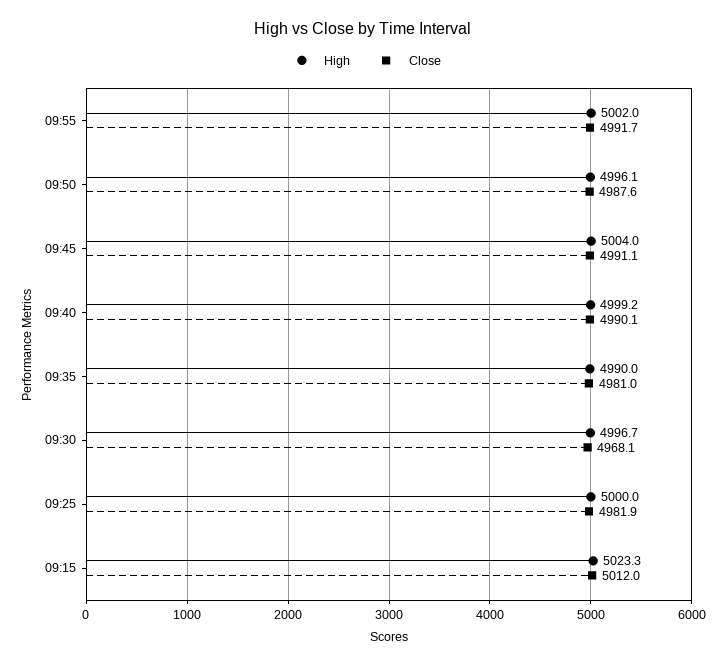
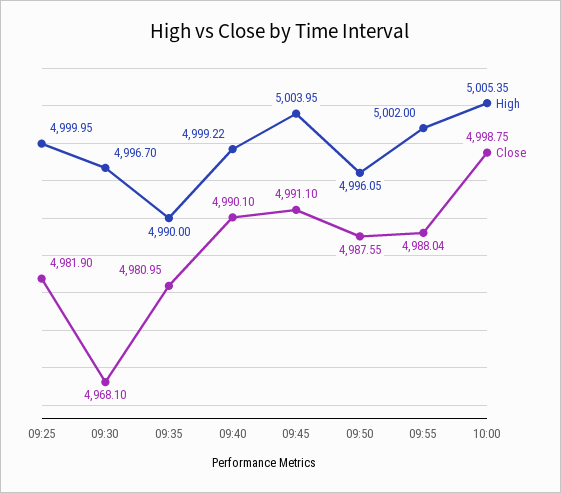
Close, 09:55: 4991.7 -> 4988.04
High, 09:15: 5023.3 -> none
Close, 09:15: 5012 -> none
High, 10:00: none -> 5005.35
Close, 10:00: none -> 4998.75

